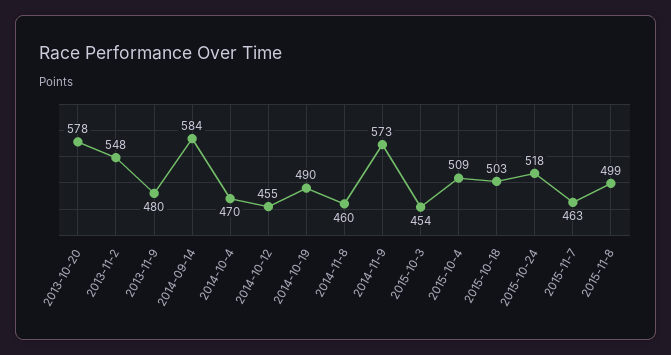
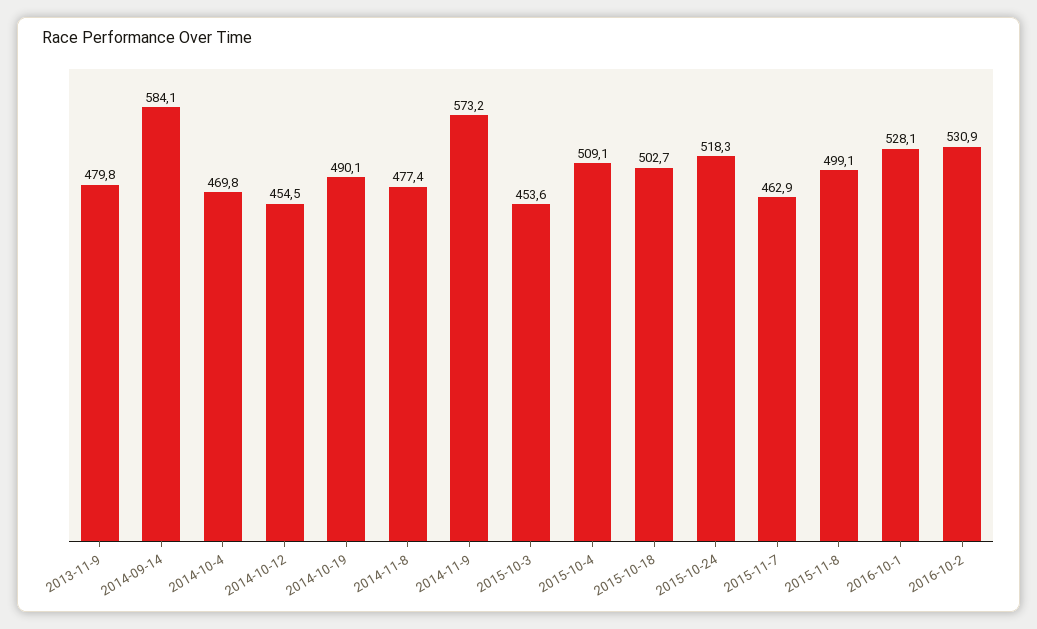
2013-10-20: 578 -> none
2013-11-2: 548 -> none
2014-11-8: 460 -> 477.4
2016-10-1: none -> 528.1
2016-10-2: none -> 530.9

